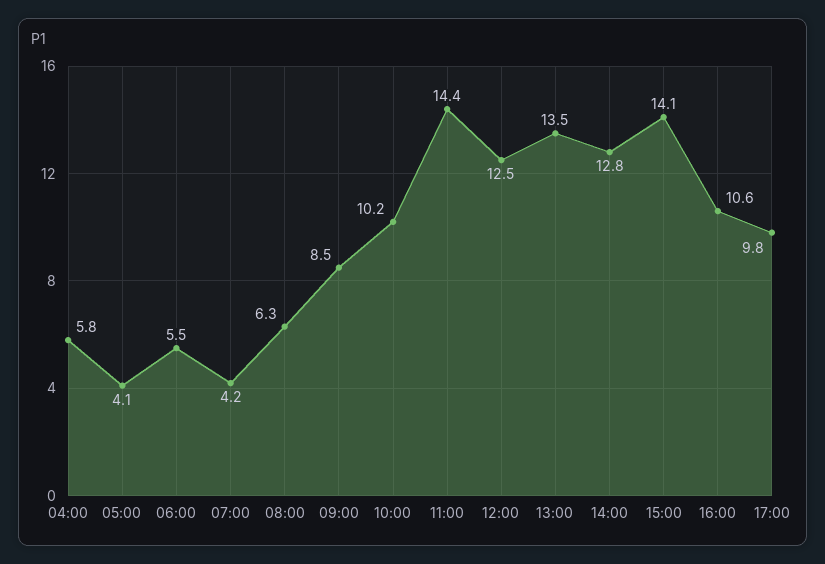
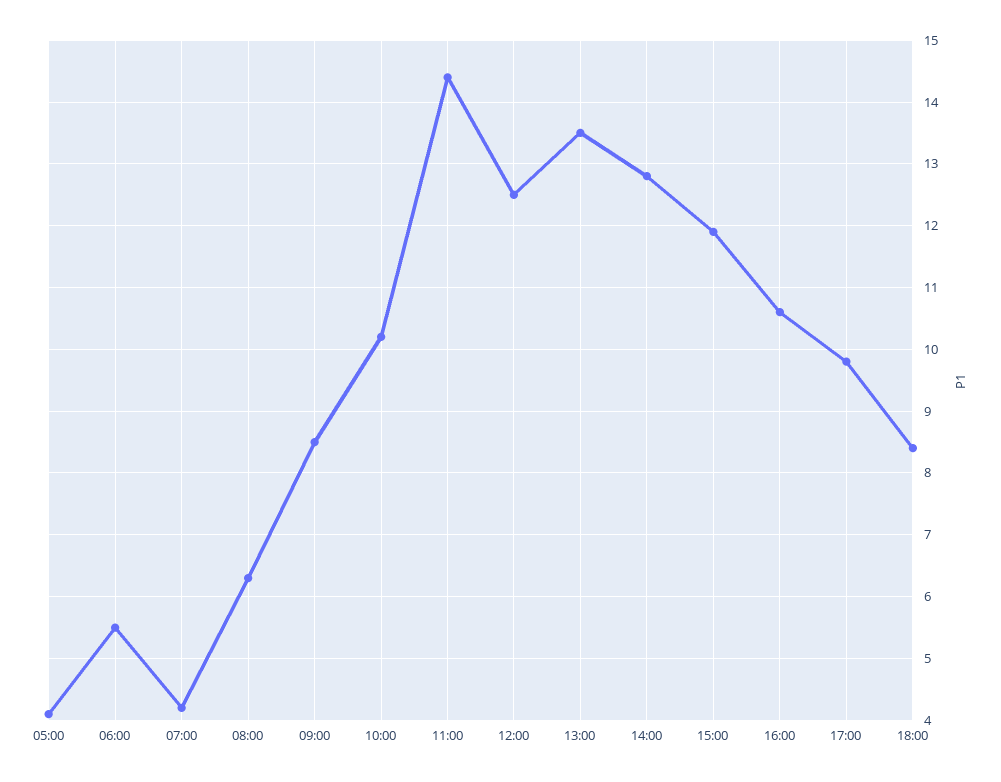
04:00: 5.8 -> none
15:00: 14.1 -> 11.9
18:00: none -> 8.4

